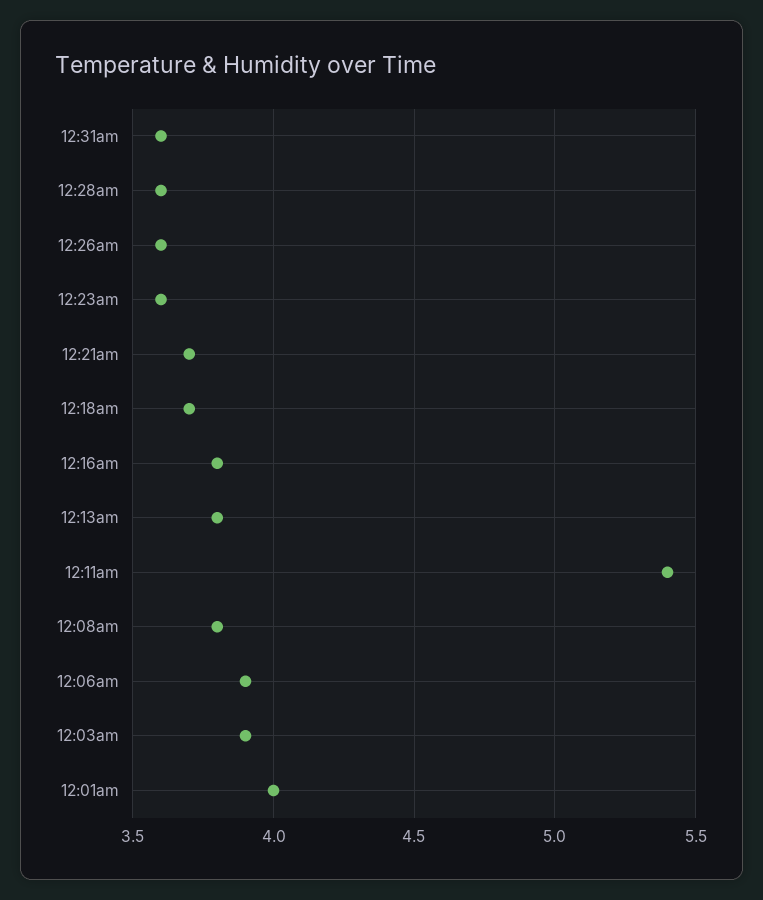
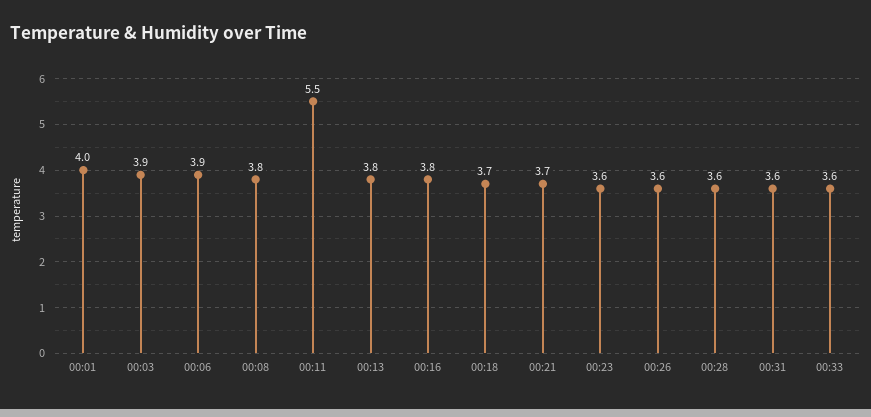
12:11am: 5.4 -> 5.5
00:33: none -> 3.6

